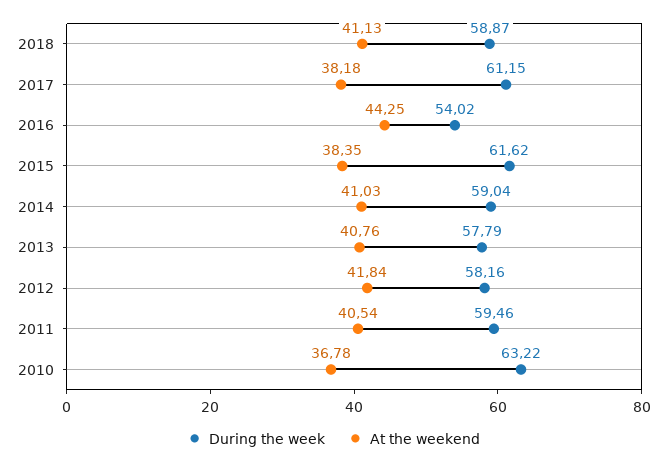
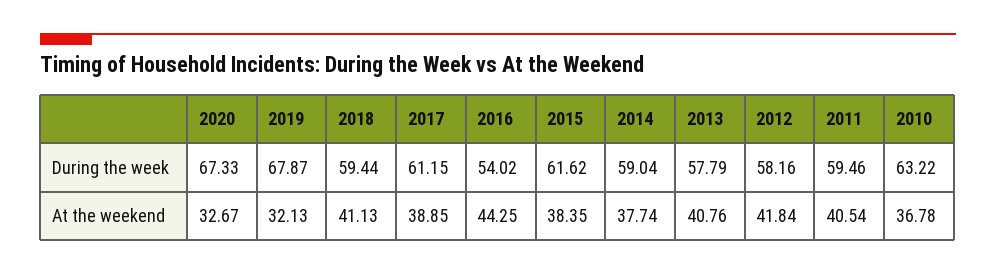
During the week, 2018: 58.87 -> 59.44
At the weekend, 2017: 38.18 -> 38.85
At the weekend, 2014: 41.03 -> 37.74
During the week, 2020: none -> 67.33
During the week, 2019: none -> 67.87
At the weekend, 2020: none -> 32.67
At the weekend, 2019: none -> 32.13

